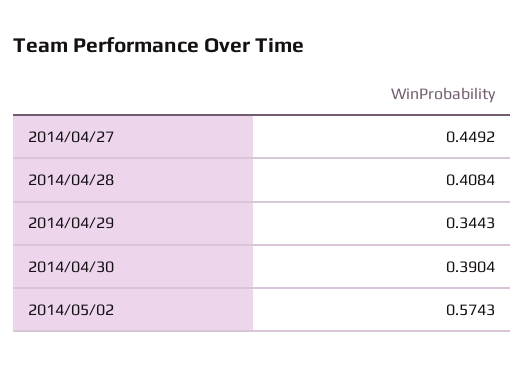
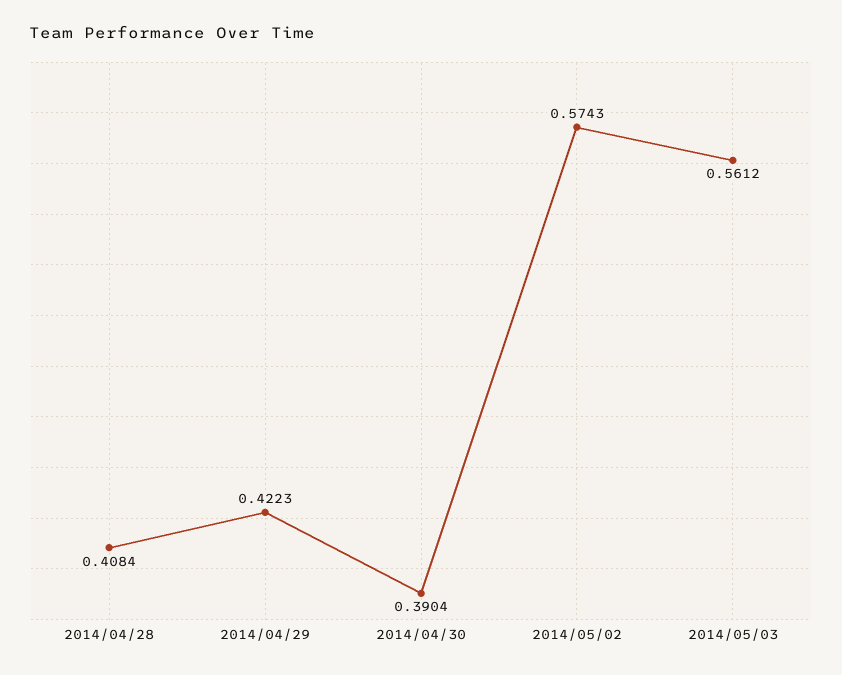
2014/04/27: 0.4492 -> none
2014/04/29: 0.3443 -> 0.4223
2014/05/03: none -> 0.5612

